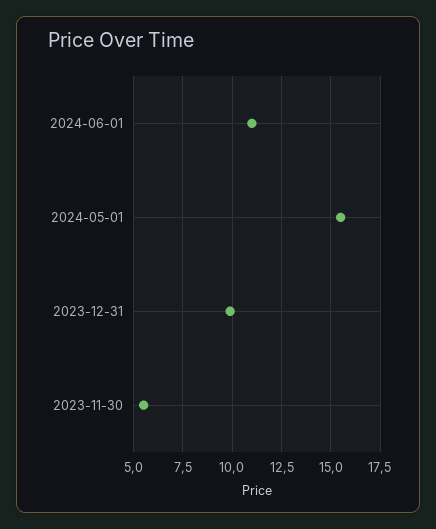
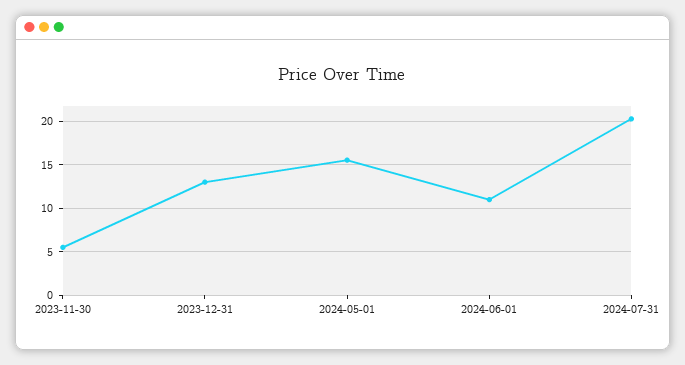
2023-12-31: 10 -> 13
2024-07-31: none -> 20

